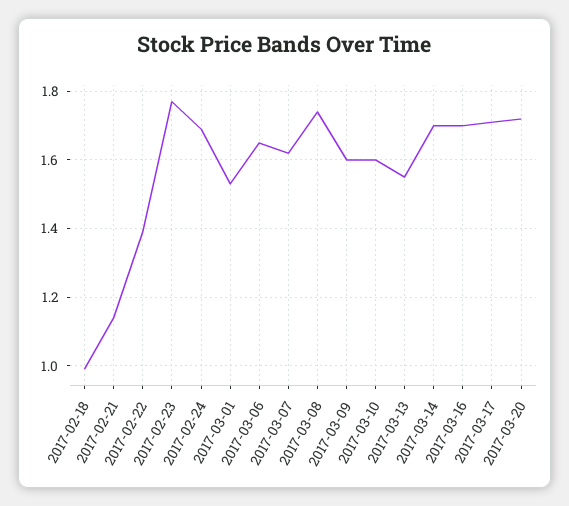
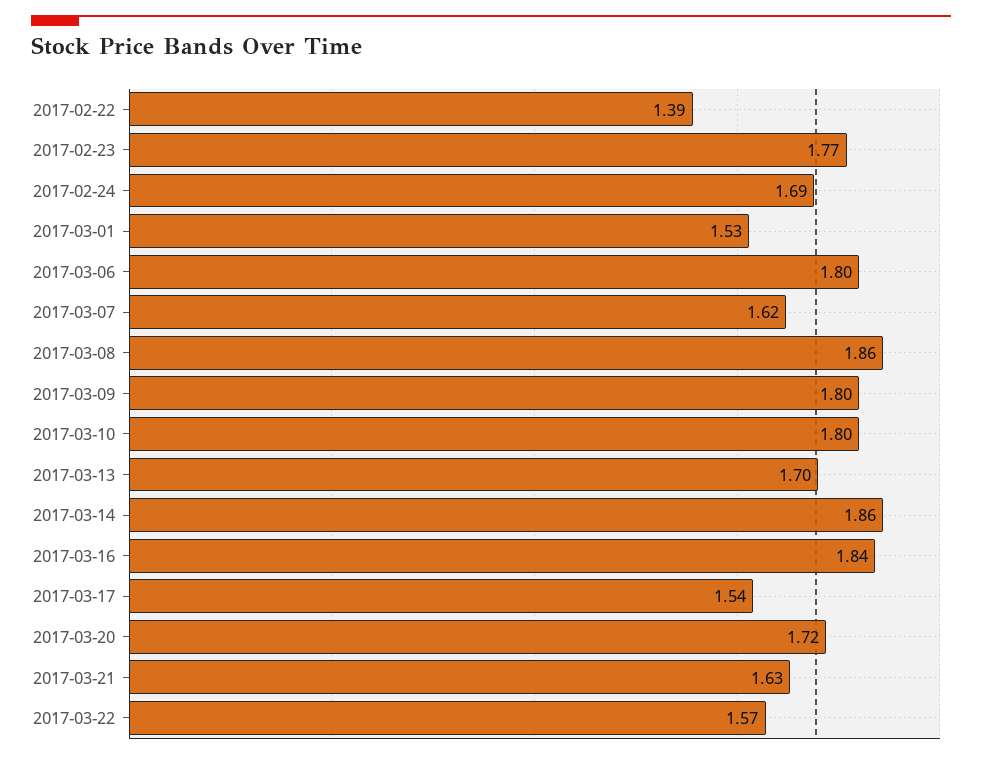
2017-02-18: 1 -> none
2017-02-21: 1.15 -> none
2017-03-06: 1.65 -> 1.8
2017-03-08: 1.75 -> 1.86
2017-03-09: 1.6 -> 1.8
2017-03-10: 1.6 -> 1.8
2017-03-13: 1.55 -> 1.7
2017-03-14: 1.7 -> 1.86
2017-03-16: 1.7 -> 1.84
2017-03-17: 1.7 -> 1.54
2017-03-21: none -> 1.63
2017-03-22: none -> 1.57

